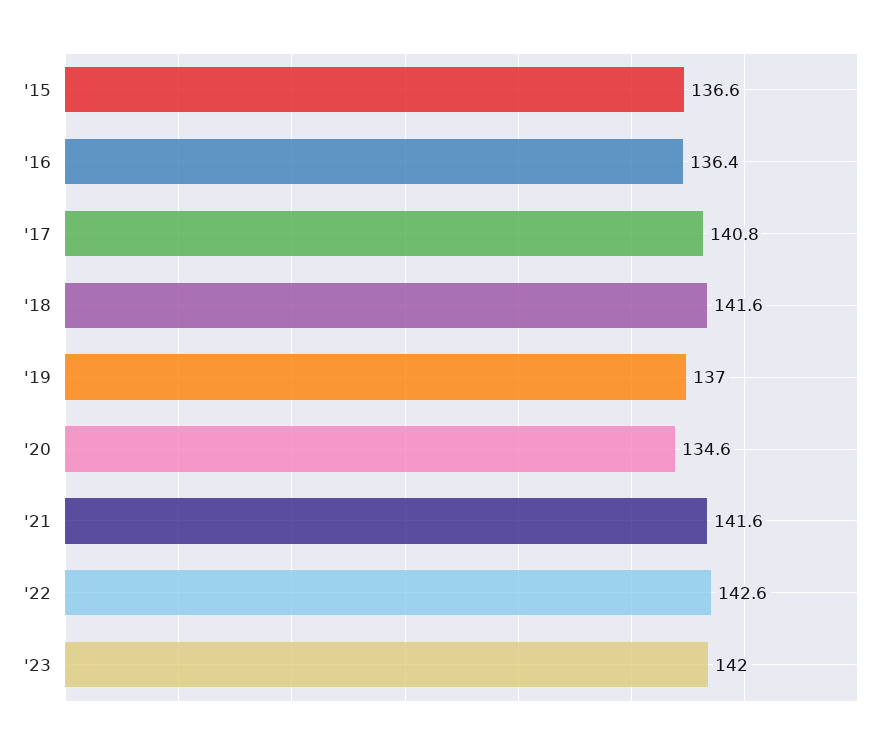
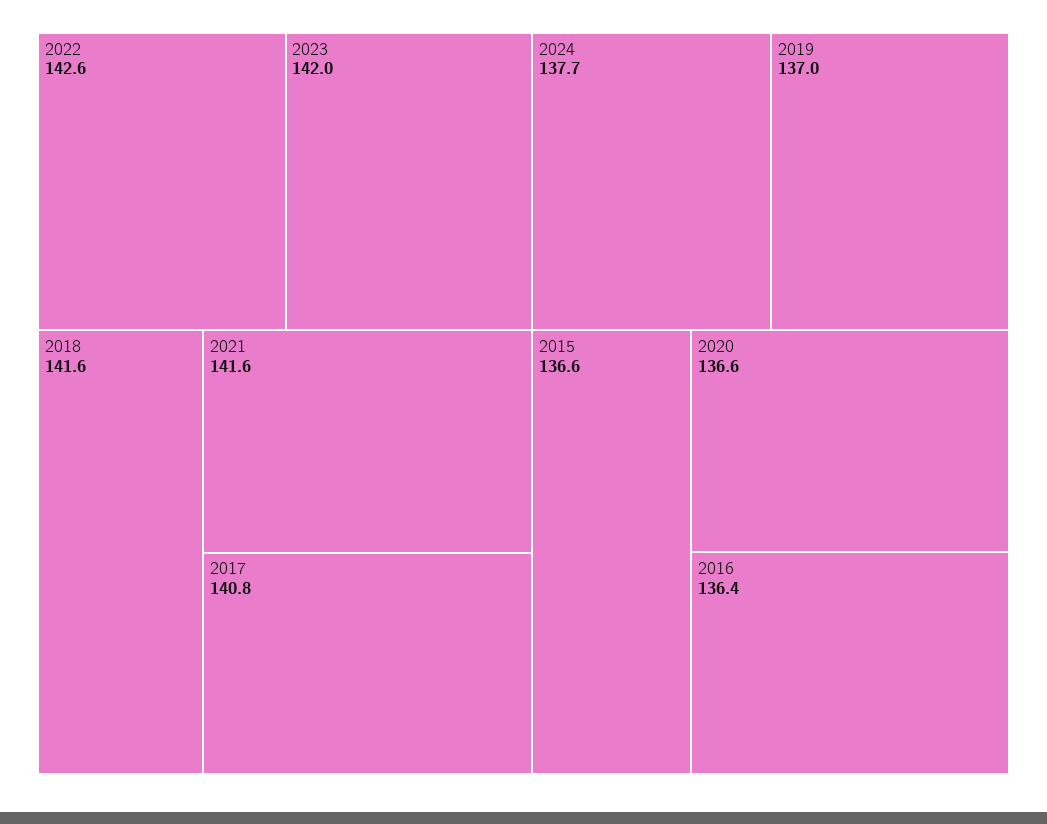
'20: 134.6 -> 136.6
2024: none -> 137.7

